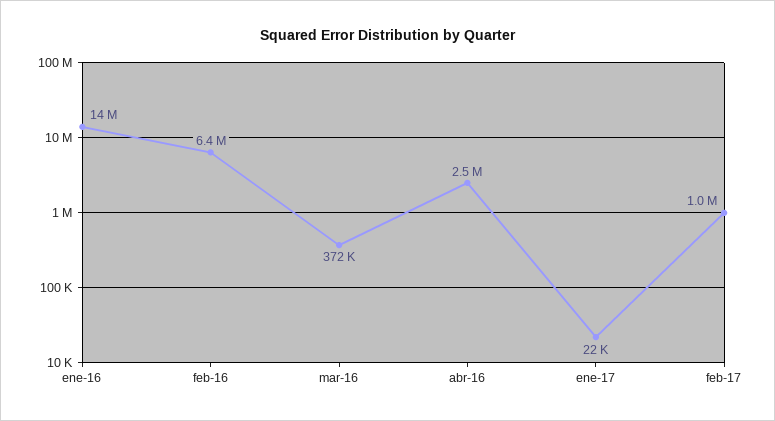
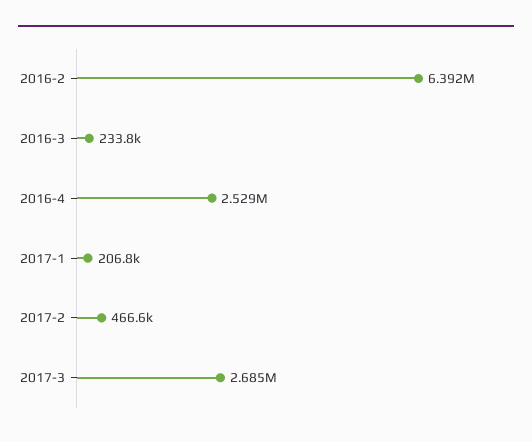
ene-16: 14000000 -> none
mar-16: 372000 -> 233800
ene-17: 22000 -> 206800
feb-17: 1000000 -> 466600
2017-3: none -> 2685000

